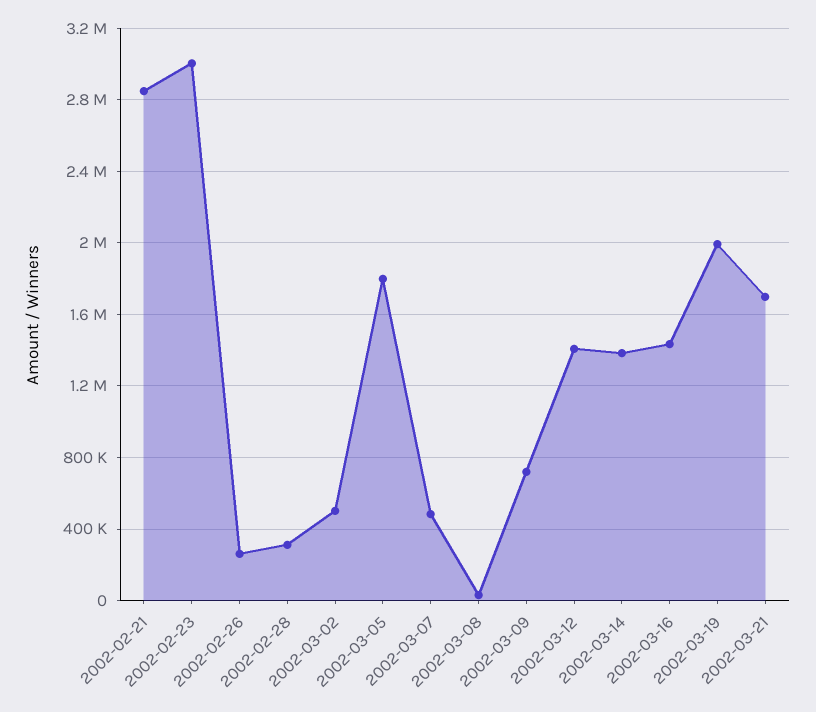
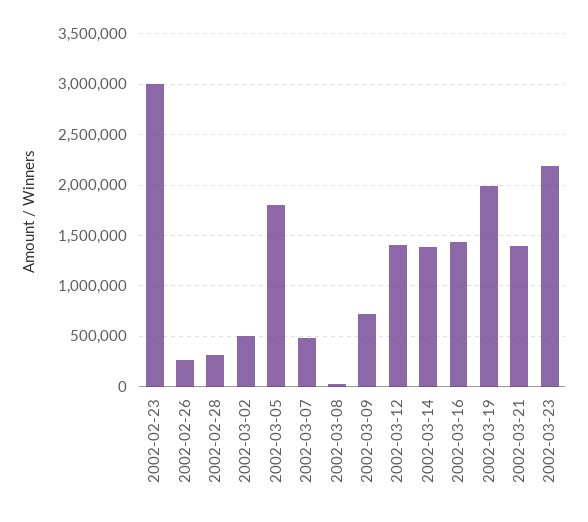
2002-02-21: 2850000 -> none
2002-03-21: 1700000 -> 1400000
2002-03-23: none -> 2200000

